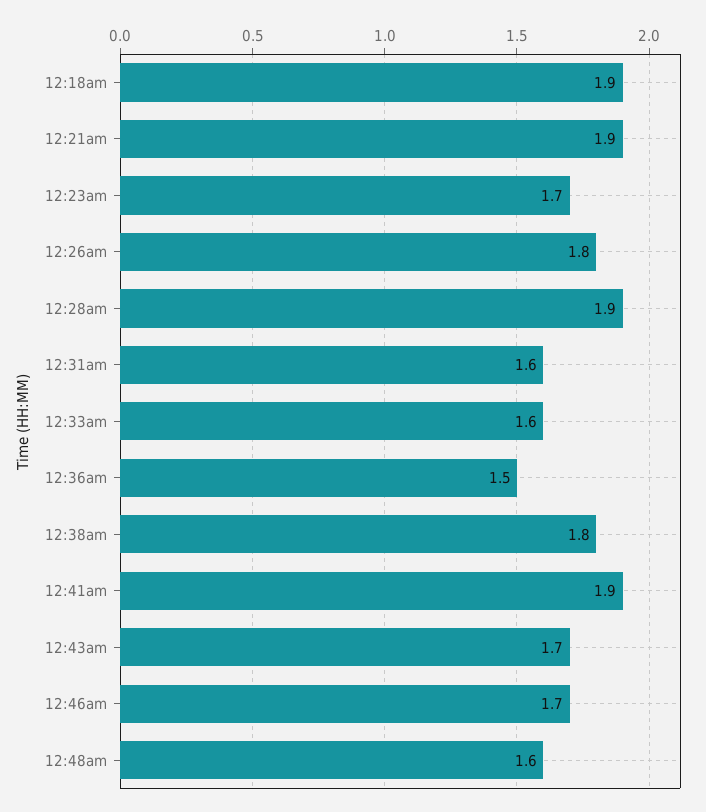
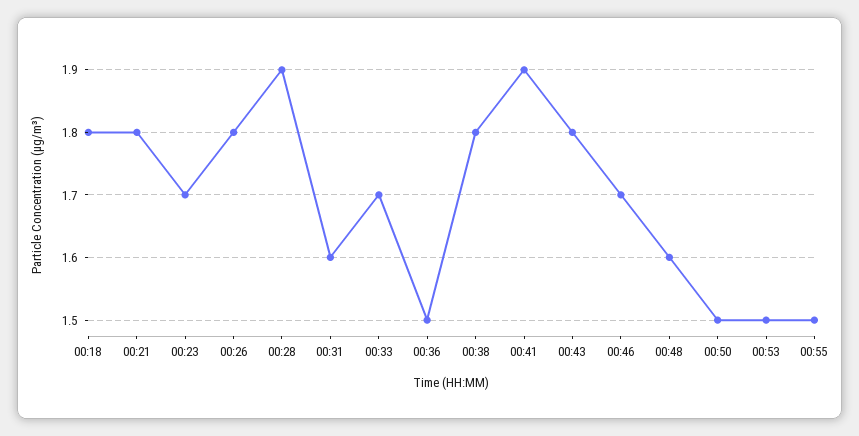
12:18am: 1.9 -> 1.8
12:21am: 1.9 -> 1.8
12:33am: 1.6 -> 1.7
12:43am: 1.7 -> 1.8
00:50: none -> 1.5
00:53: none -> 1.5
00:55: none -> 1.5

